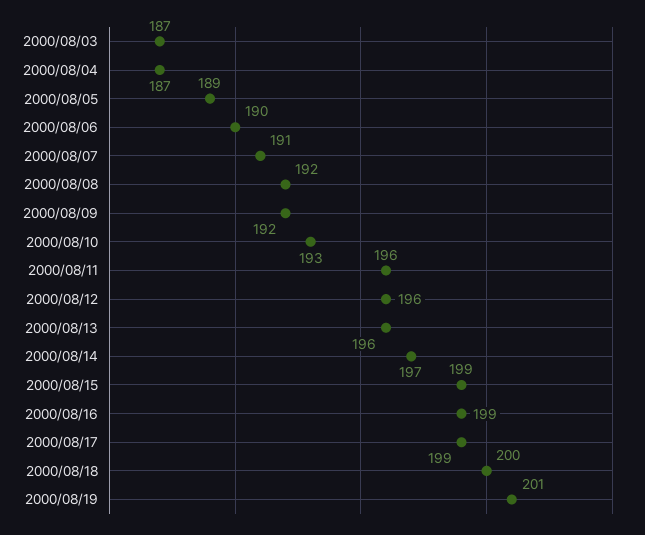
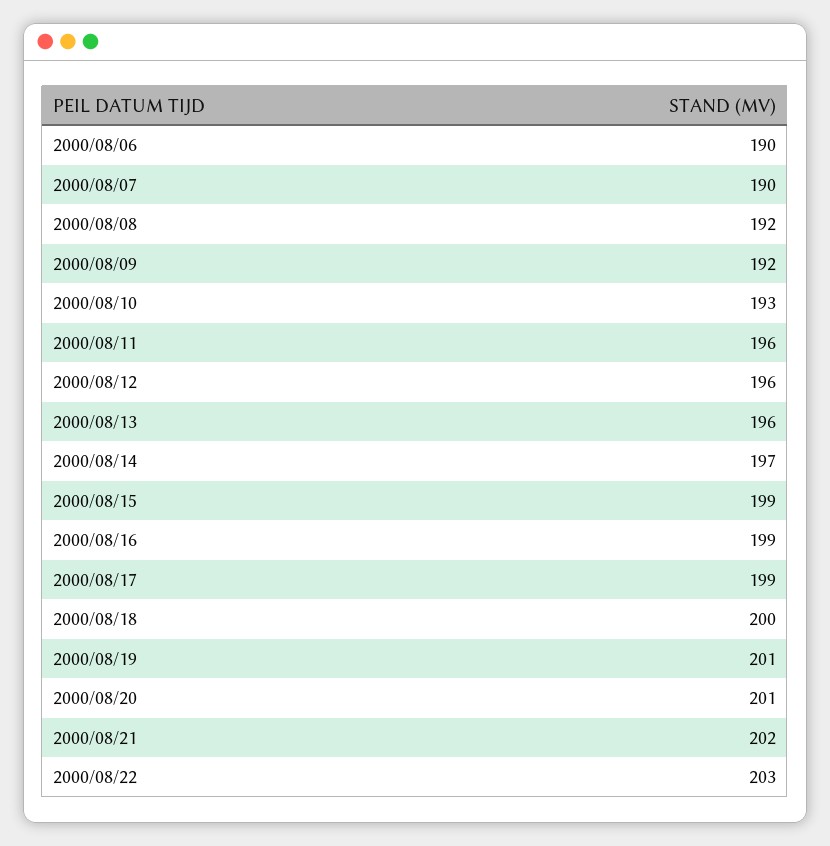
2000/08/03: 187 -> none
2000/08/04: 187 -> none
2000/08/05: 189 -> none
2000/08/07: 191 -> 190
2000/08/20: none -> 201
2000/08/21: none -> 202
2000/08/22: none -> 203

